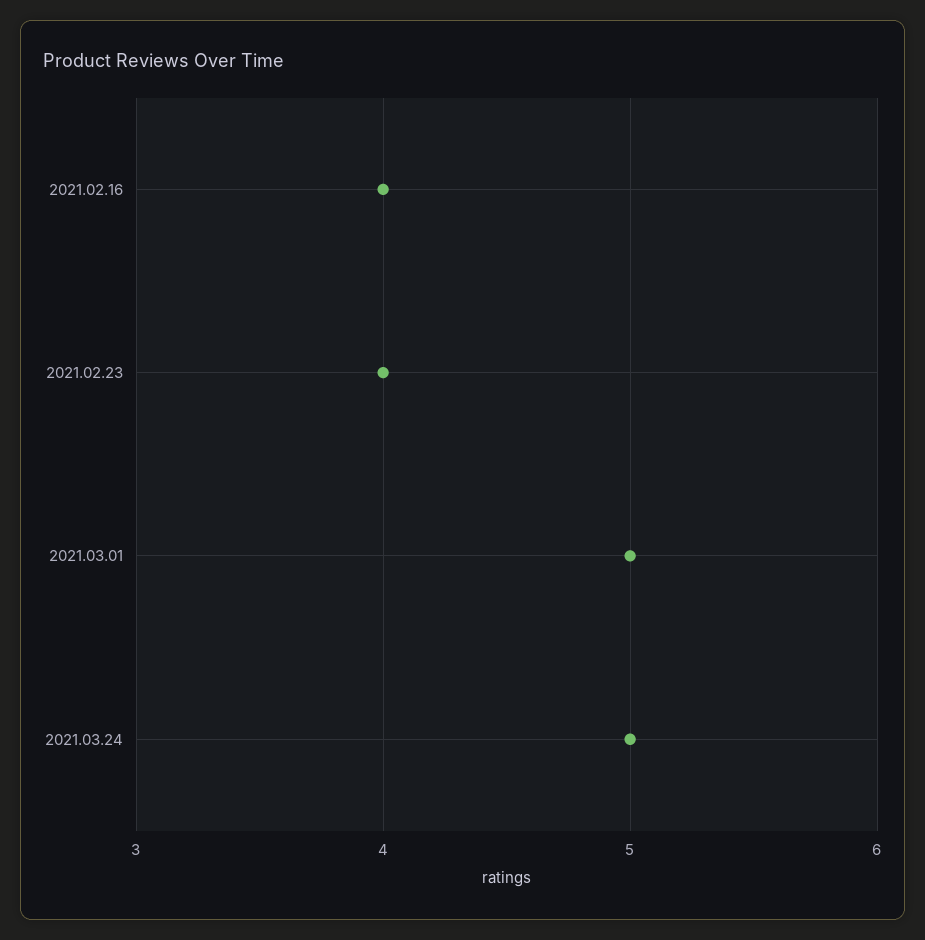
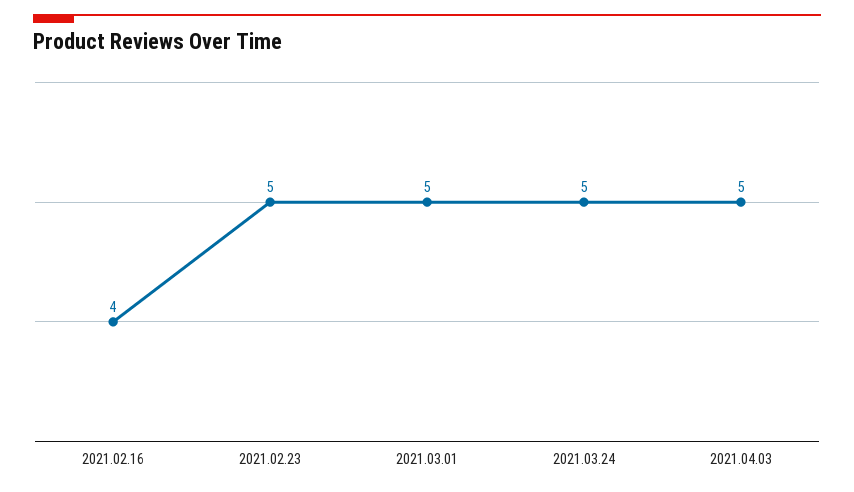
2021.02.23: 4 -> 5
2021.04.03: none -> 5

